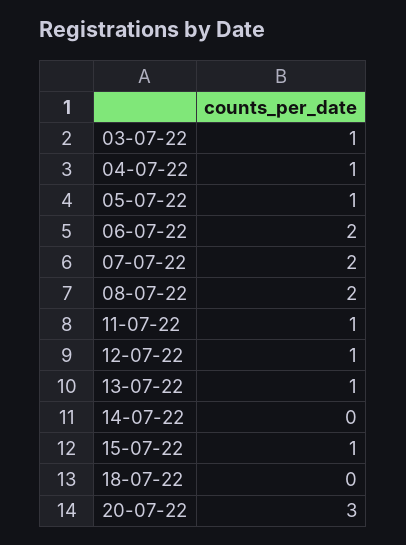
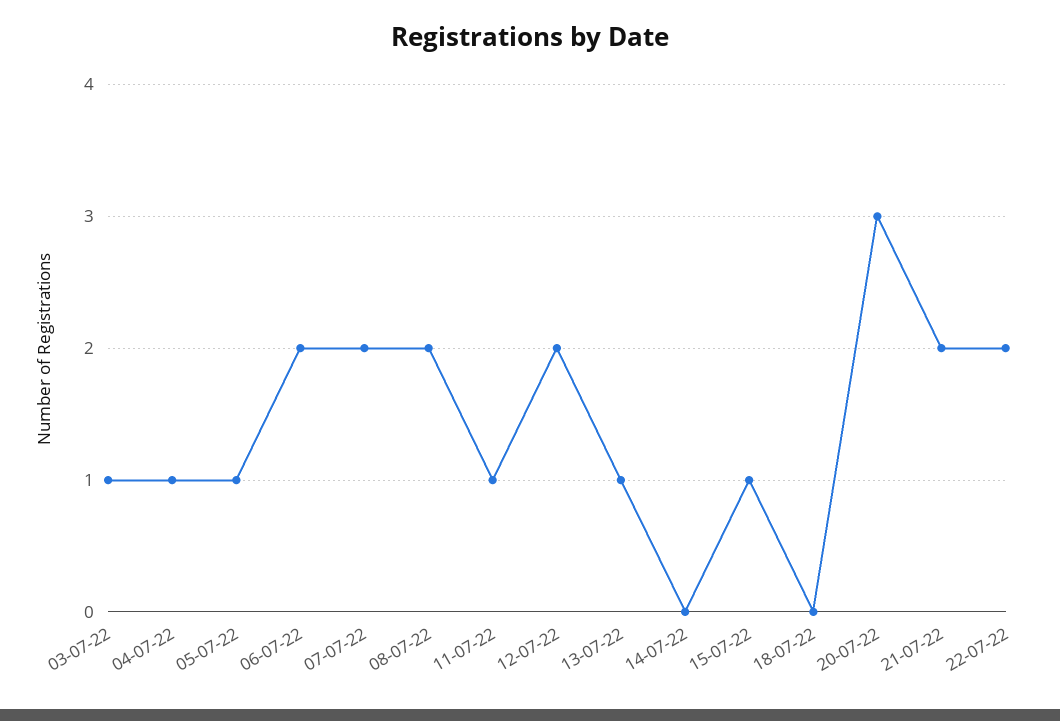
12-07-22: 1 -> 2
21-07-22: none -> 2
22-07-22: none -> 2

